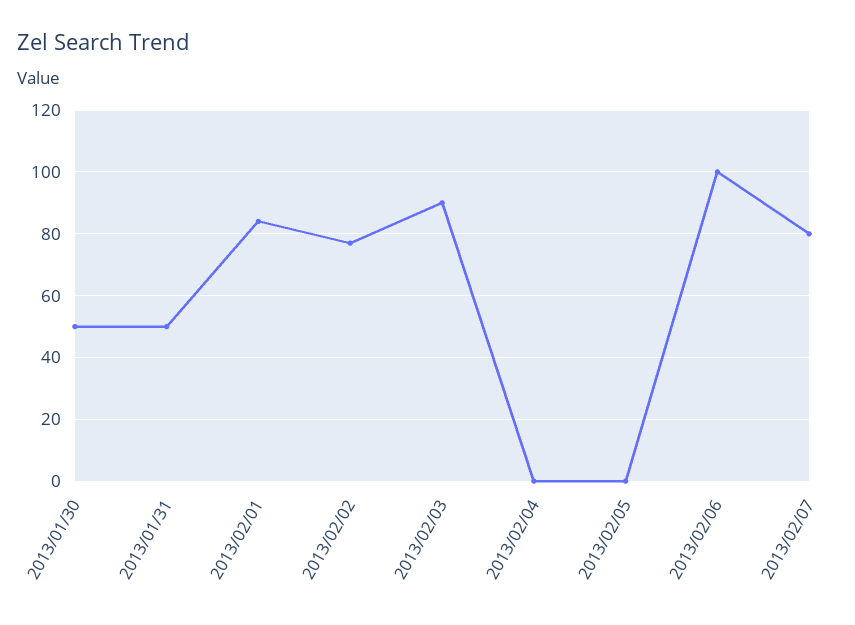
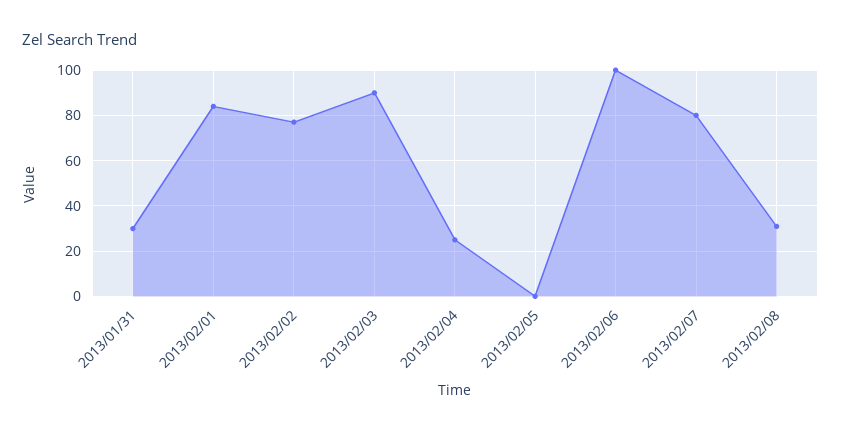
2013/01/30: 50 -> none
2013/01/31: 50 -> 30
2013/02/04: 0 -> 25
2013/02/08: none -> 30

